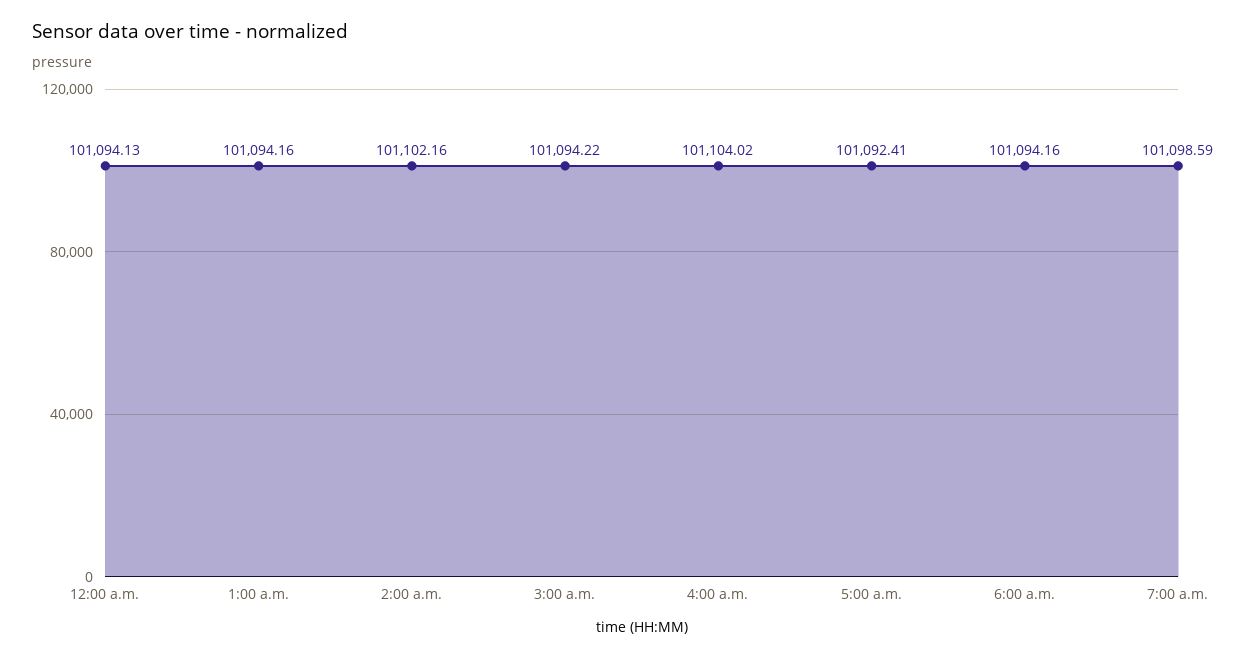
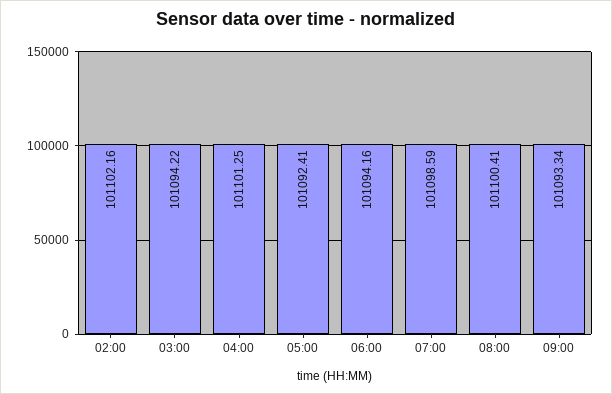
12:00 a.m.: 101094.13 -> none
1:00 a.m.: 101094.16 -> none
4:00 a.m.: 101104.02 -> 101101.25
08:00: none -> 101100.41
09:00: none -> 101093.34

